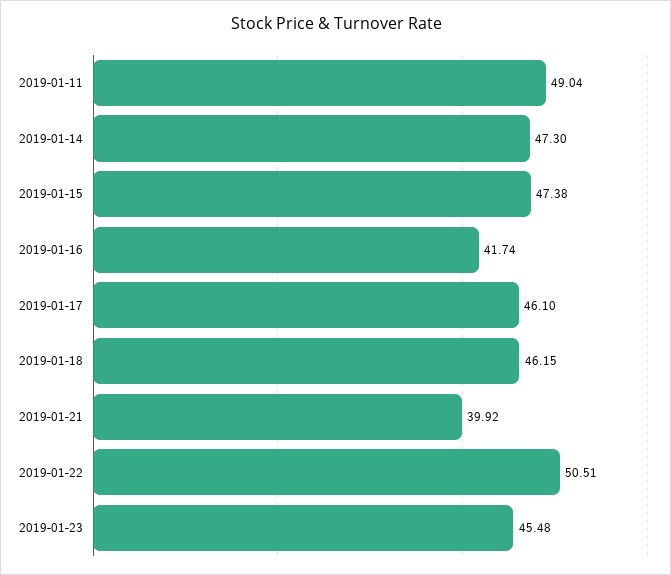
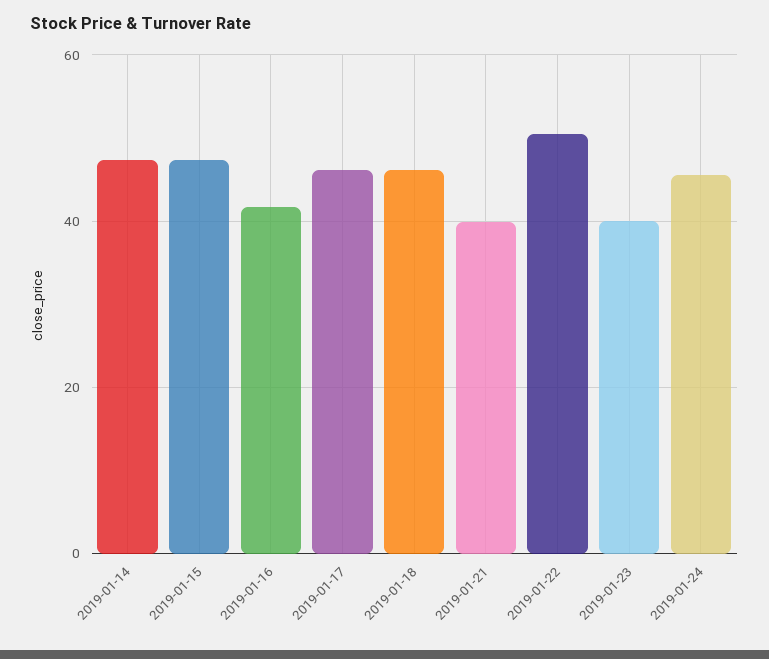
2019-01-11: 49.04 -> none
2019-01-23: 45.48 -> 40
2019-01-24: none -> 46

